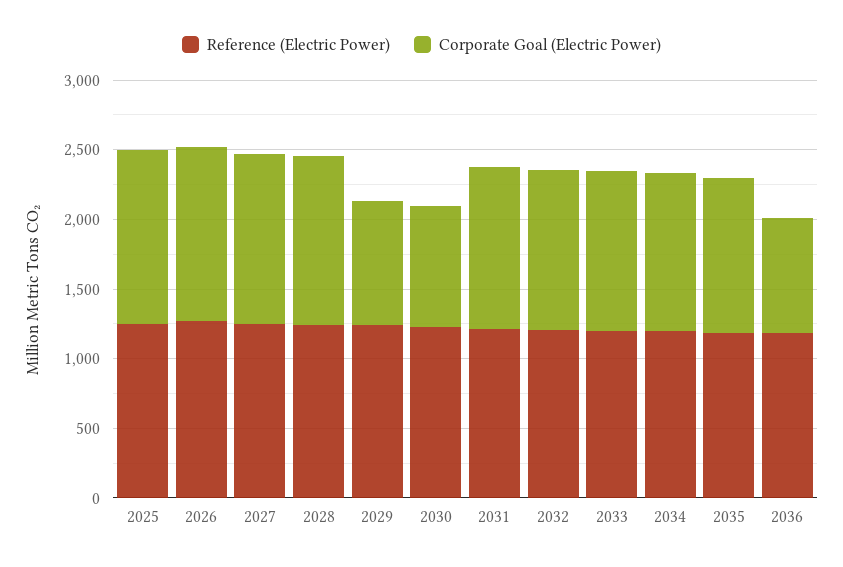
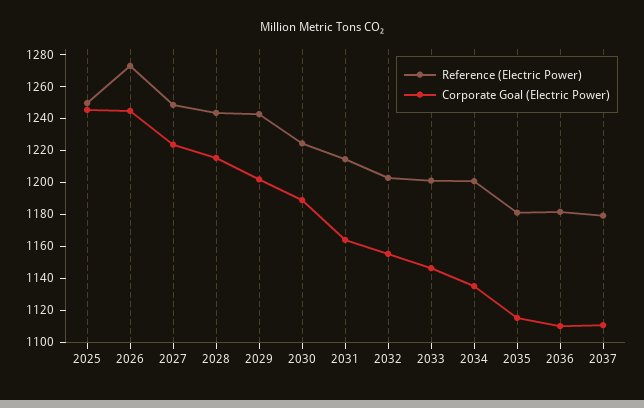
Corporate Goal (Electric Power), 2029: 900 -> 1200
Corporate Goal (Electric Power), 2030: 900 -> 1190
Corporate Goal (Electric Power), 2036: 800 -> 1110
Reference (Electric Power), 2037: none -> 1180
Corporate Goal (Electric Power), 2037: none -> 1110

